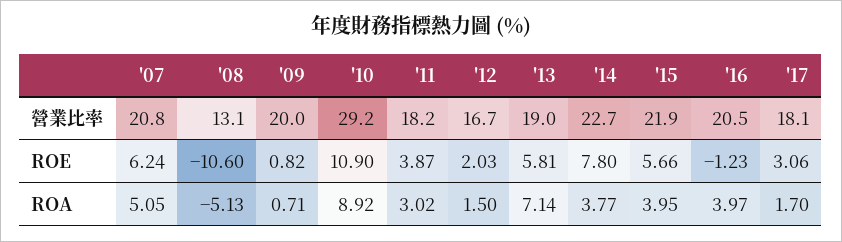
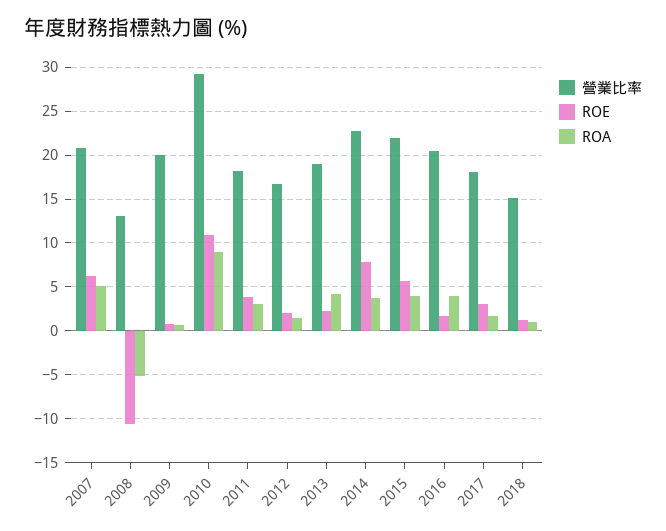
ROE, '13: 5.81 -> 2
ROE, '16: -1.23 -> 2
ROA, '13: 7.14 -> 4
營業比率, 2018: none -> 15
ROE, 2018: none -> 1
ROA, 2018: none -> 1

